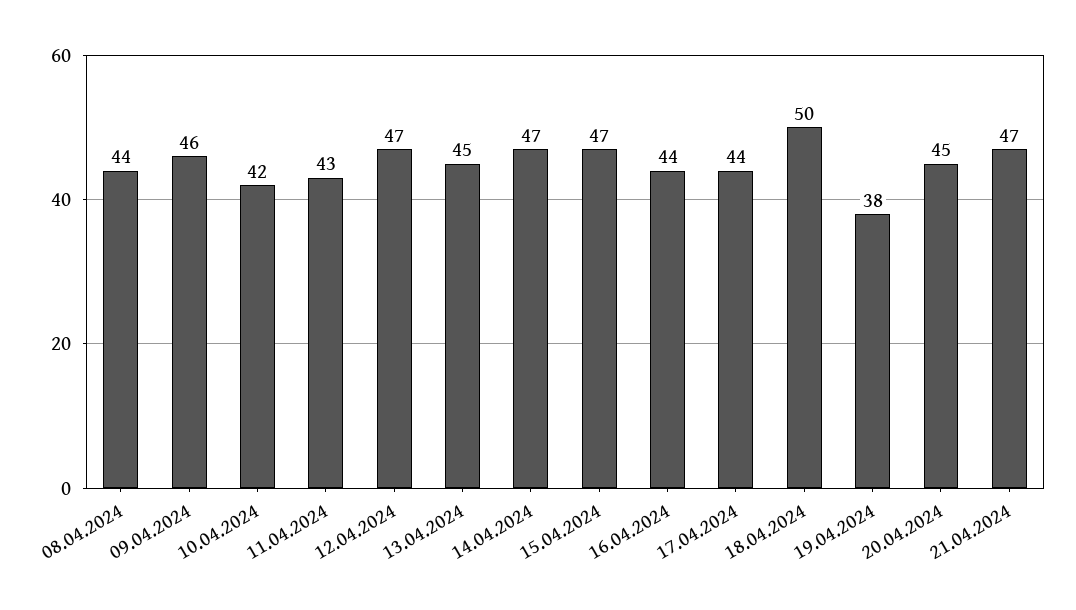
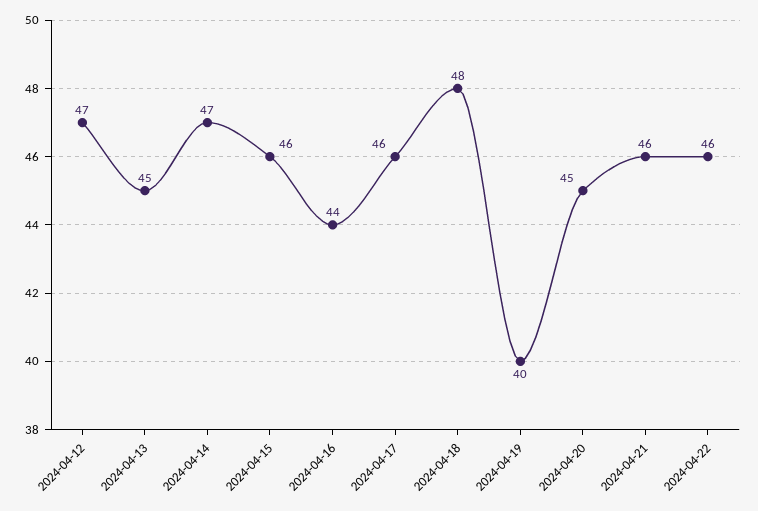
08.04.2024: 44 -> none
09.04.2024: 46 -> none
10.04.2024: 42 -> none
11.04.2024: 43 -> none
15.04.2024: 47 -> 46
17.04.2024: 44 -> 46
18.04.2024: 50 -> 48
19.04.2024: 38 -> 40
21.04.2024: 47 -> 46
2024-04-22: none -> 46

